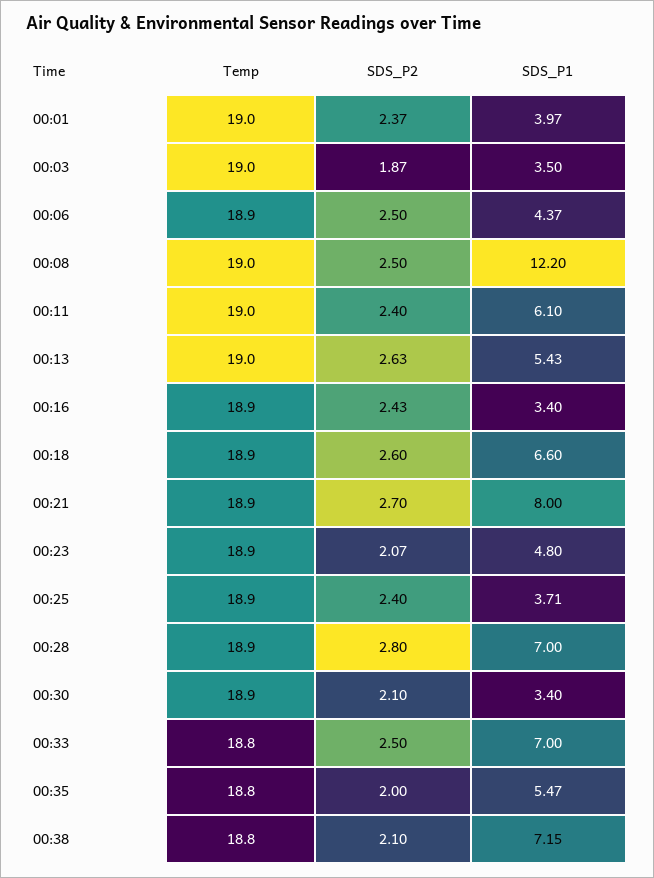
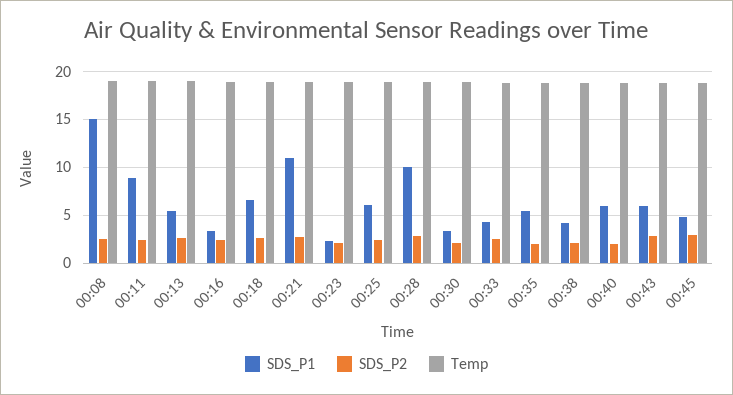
Temp, 00:01: 19 -> none
SDS_P2, 00:01: 2.37 -> none
SDS_P1, 00:01: 3.97 -> none
Temp, 00:03: 19 -> none
SDS_P2, 00:03: 1.87 -> none
SDS_P1, 00:03: 3.5 -> none
Temp, 00:06: 18.9 -> none
SDS_P2, 00:06: 2.5 -> none
SDS_P1, 00:06: 4.37 -> none
SDS_P1, 00:08: 12.2 -> 15
SDS_P1, 00:11: 6.1 -> 9
SDS_P1, 00:21: 8 -> 11
SDS_P1, 00:23: 4.8 -> 2
SDS_P1, 00:25: 3.71 -> 6
SDS_P1, 00:28: 7 -> 10
SDS_P1, 00:33: 7 -> 4
SDS_P1, 00:38: 7.15 -> 4
SDS_P1, 00:40: none -> 6
SDS_P2, 00:40: none -> 2
Temp, 00:40: none -> 19
SDS_P1, 00:43: none -> 6
SDS_P2, 00:43: none -> 3
Temp, 00:43: none -> 19
SDS_P1, 00:45: none -> 5
SDS_P2, 00:45: none -> 3
Temp, 00:45: none -> 19

